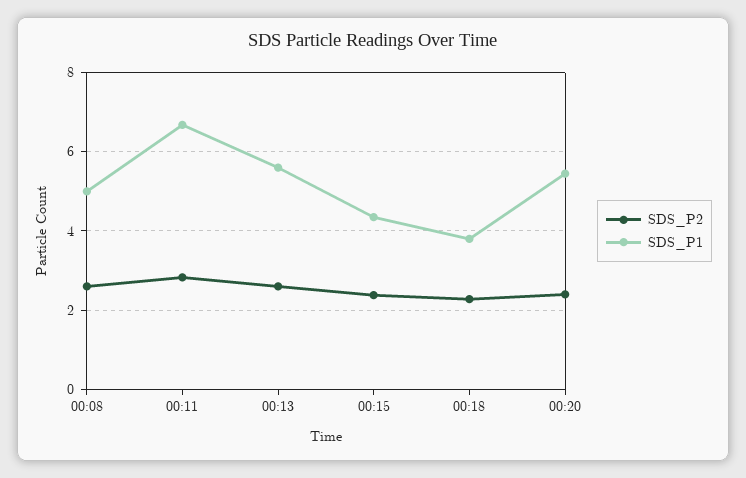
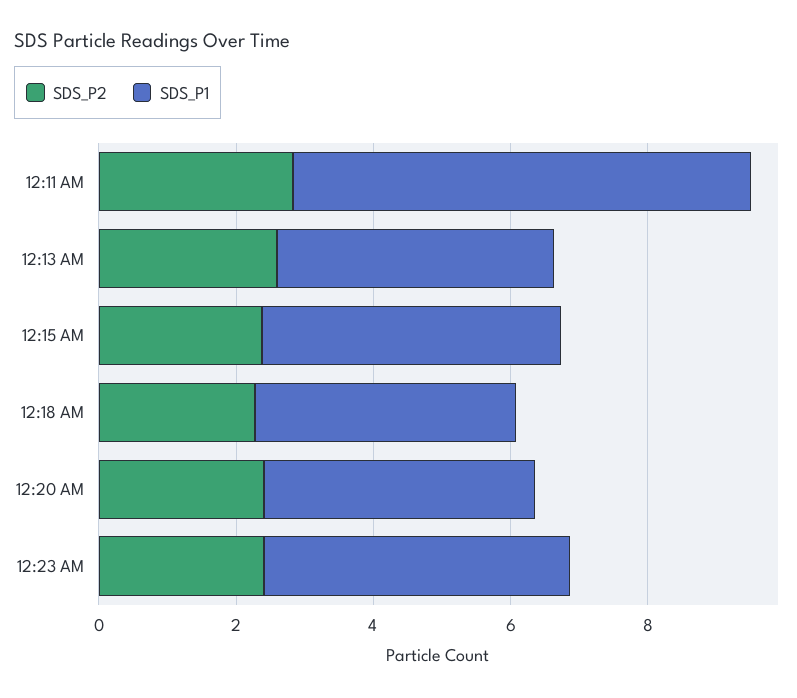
SDS_P2, 00:08: 2.6 -> none
SDS_P1, 00:08: 5 -> none
SDS_P1, 00:13: 5.6 -> 4
SDS_P1, 00:20: 5.4 -> 4
SDS_P2, 12:23 AM: none -> 2.5
SDS_P1, 12:23 AM: none -> 4.5

